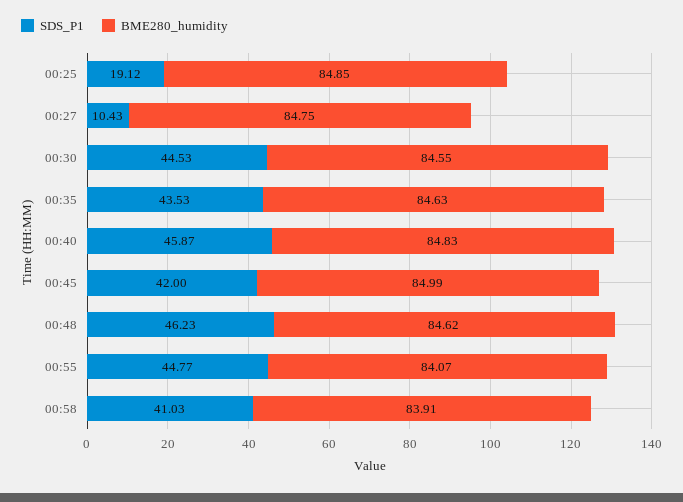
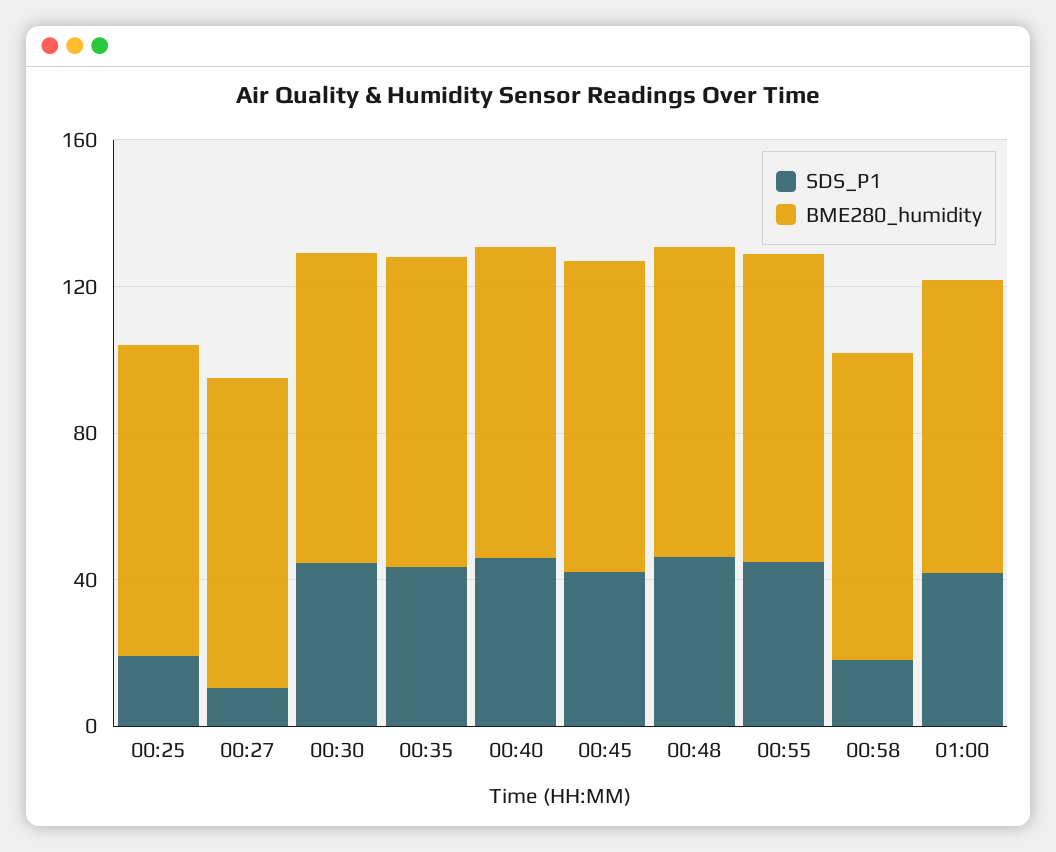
SDS_P1, 00:58: 41.03 -> 20
SDS_P1, 01:00: none -> 40
BME280_humidity, 01:00: none -> 80

